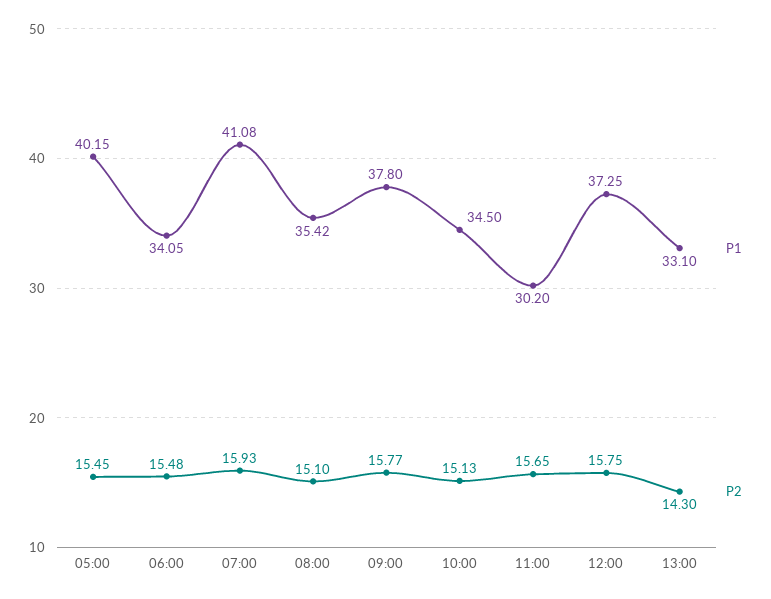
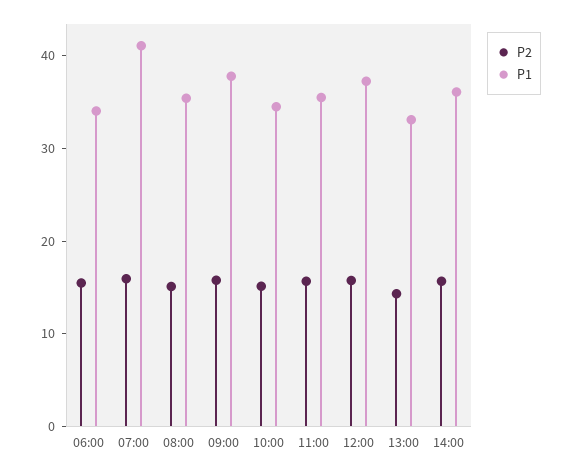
P1, 05:00: 40.15 -> none
P2, 05:00: 15.45 -> none
P1, 11:00: 30.2 -> 36
P2, 14:00: none -> 16
P1, 14:00: none -> 36

